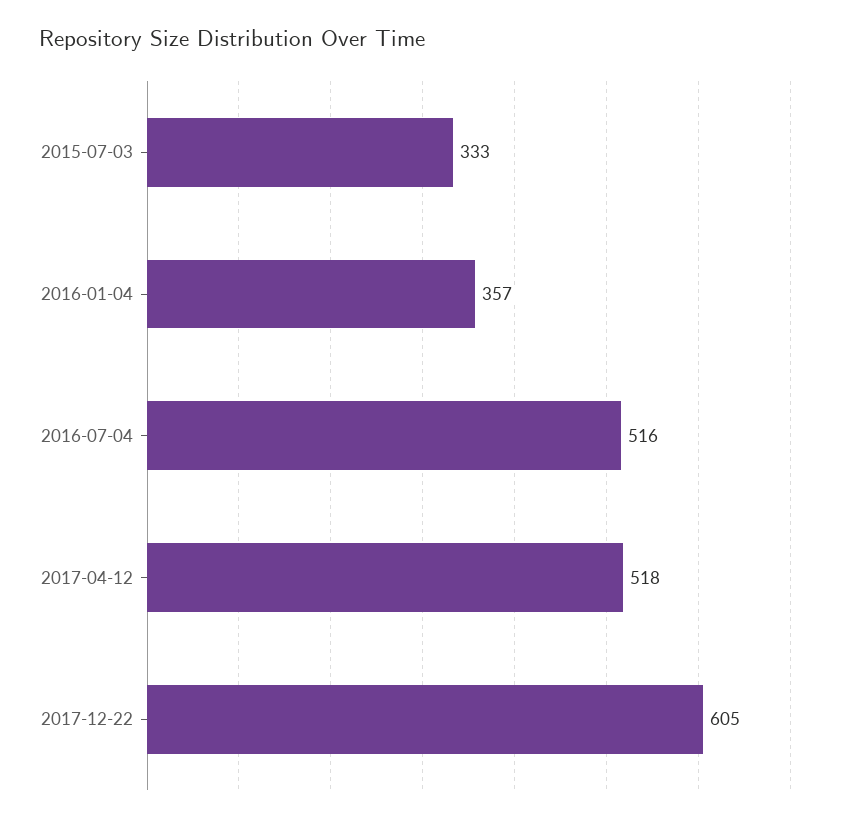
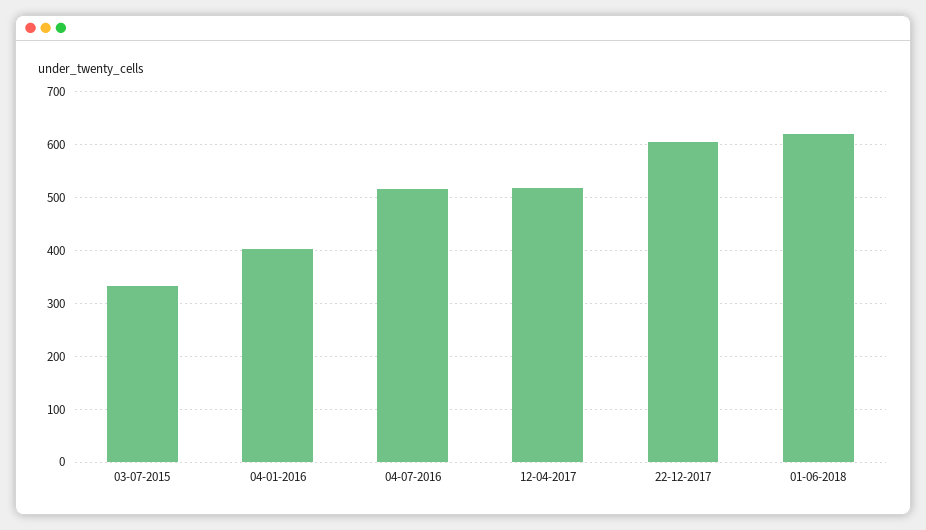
2016-01-04: 357 -> 400
01-06-2018: none -> 620

